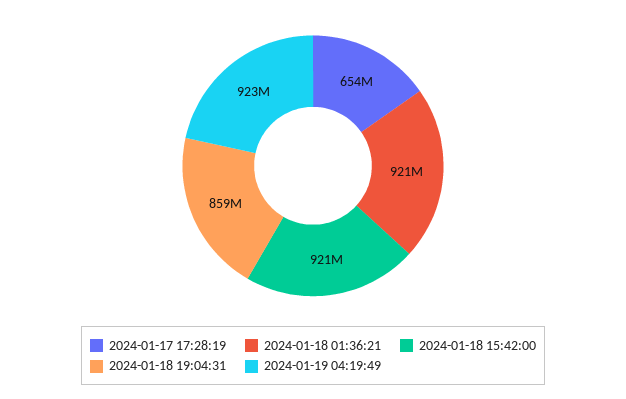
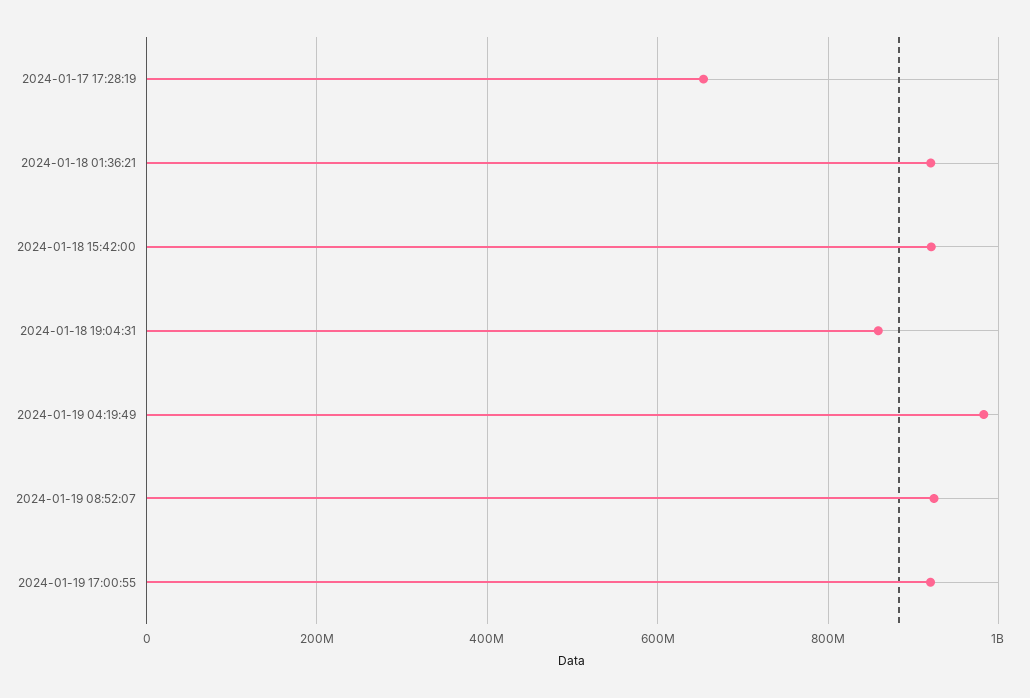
2024-01-19 04:19:49: 923000000 -> 980000000
2024-01-19 08:52:07: none -> 920000000
2024-01-19 17:00:55: none -> 920000000

